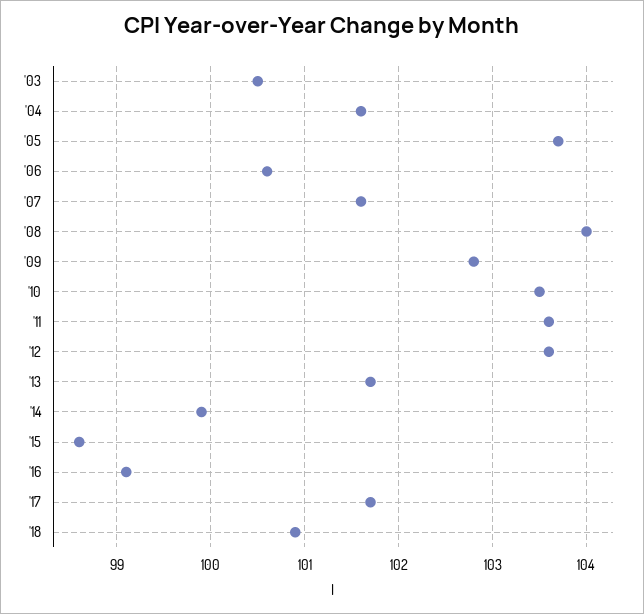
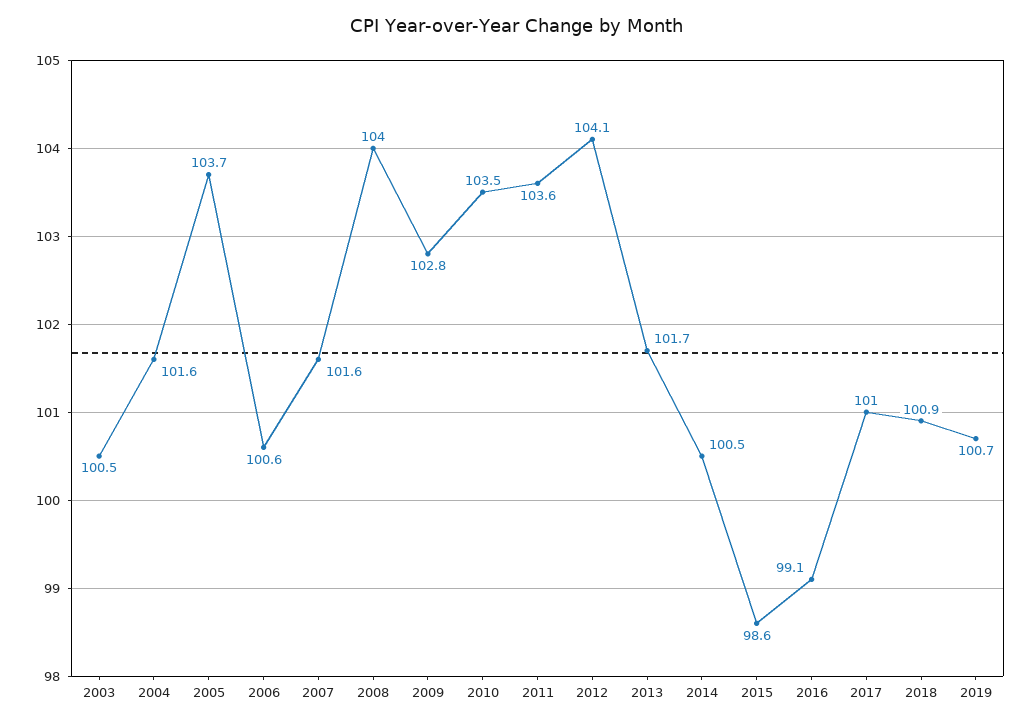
'12: 103.6 -> 104.1
'14: 99.9 -> 100.5
'17: 101.7 -> 101
2019: none -> 100.7

